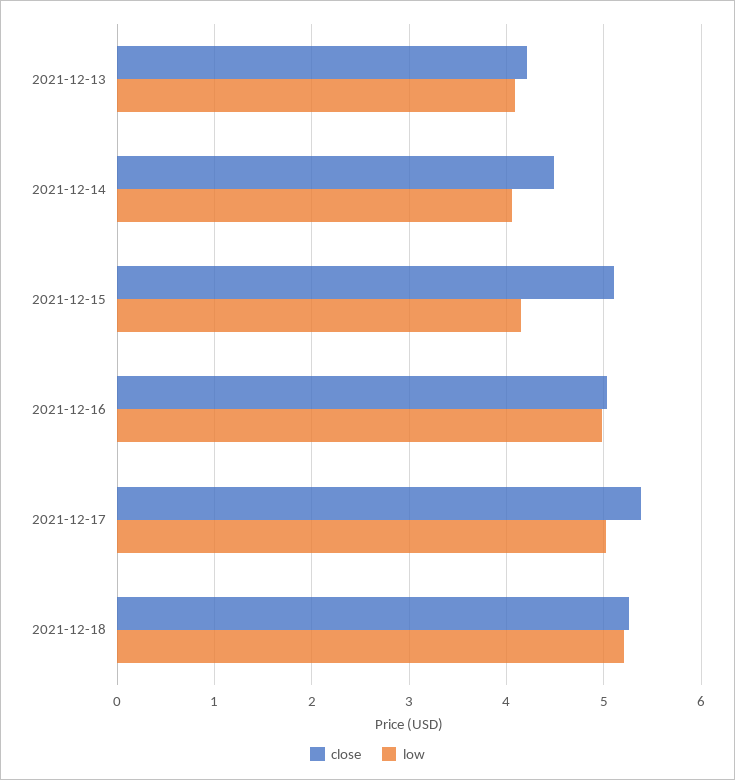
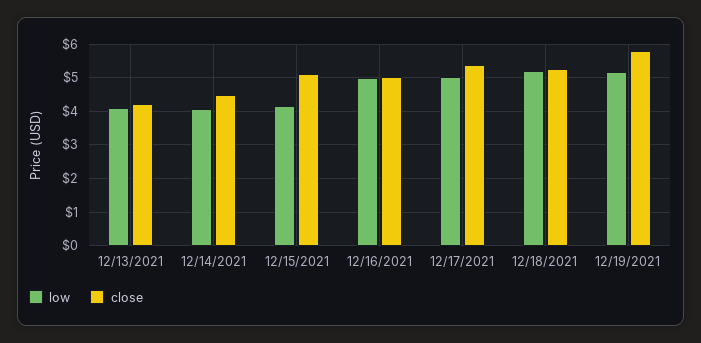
low, 12/19/2021: none -> 5.2
close, 12/19/2021: none -> 5.8

